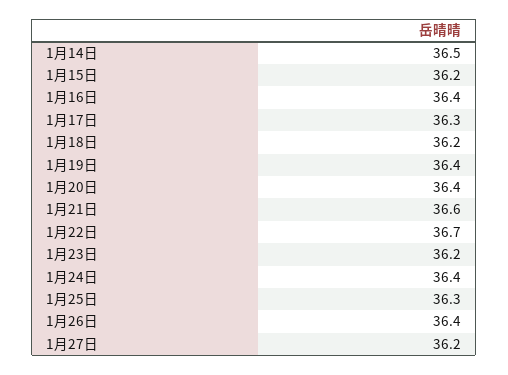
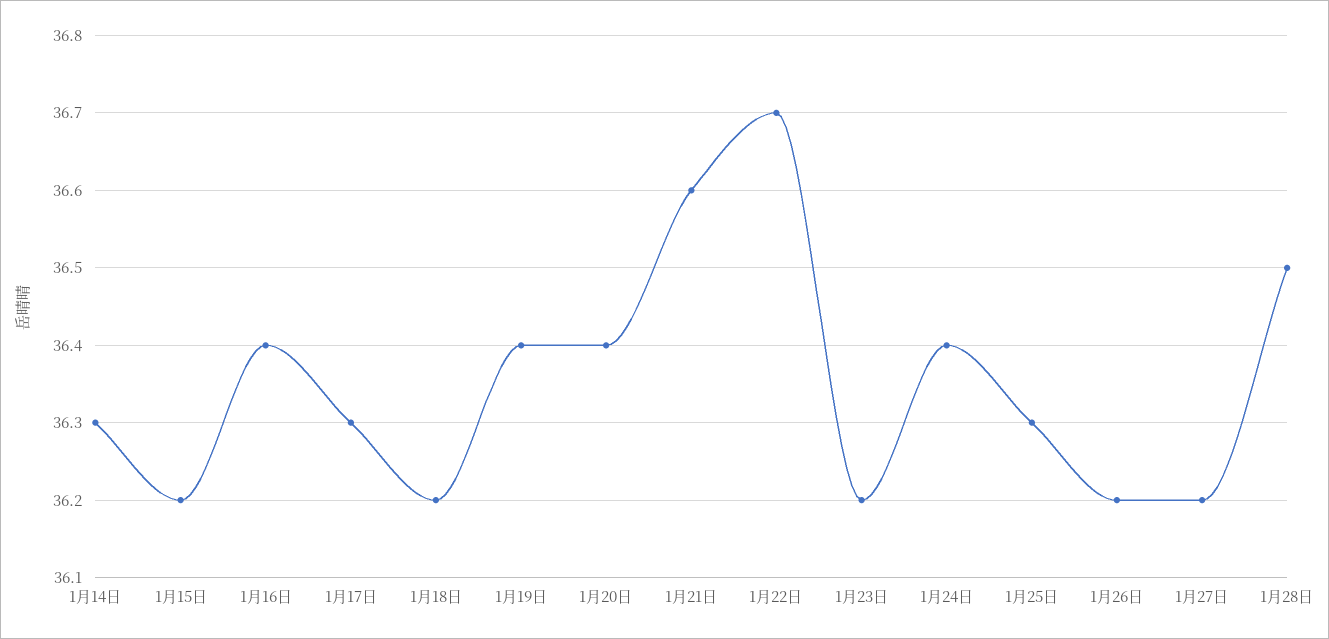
1月14日: 36.5 -> 36.3
1月26日: 36.4 -> 36.2
1月28日: none -> 36.5

